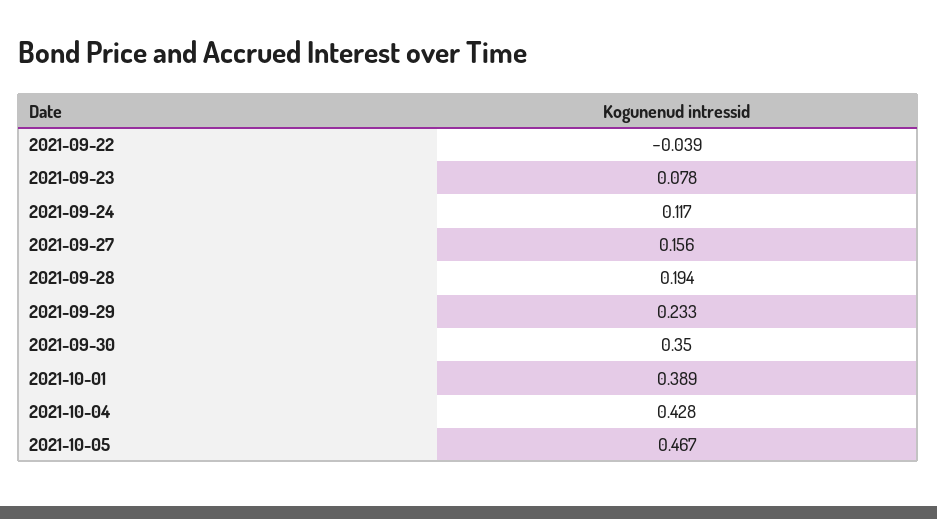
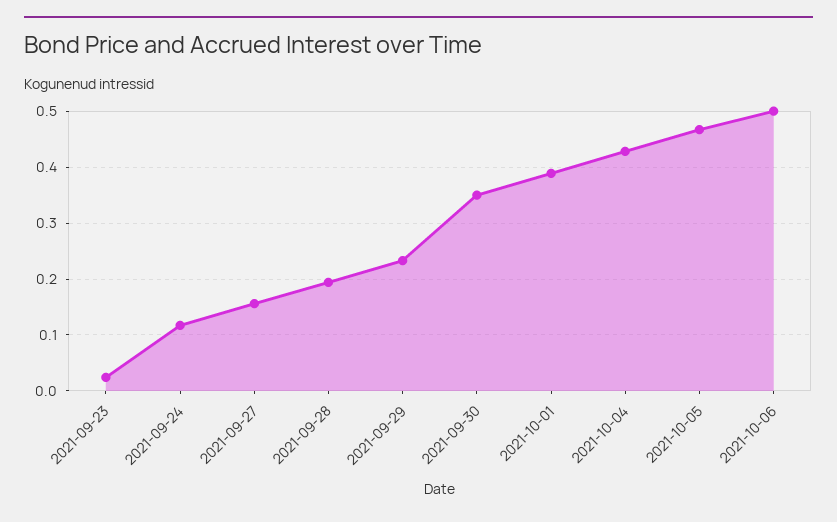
2021-09-22: -0.039 -> none
2021-09-23: 0.078 -> 0.02
2021-10-06: none -> 0.5

